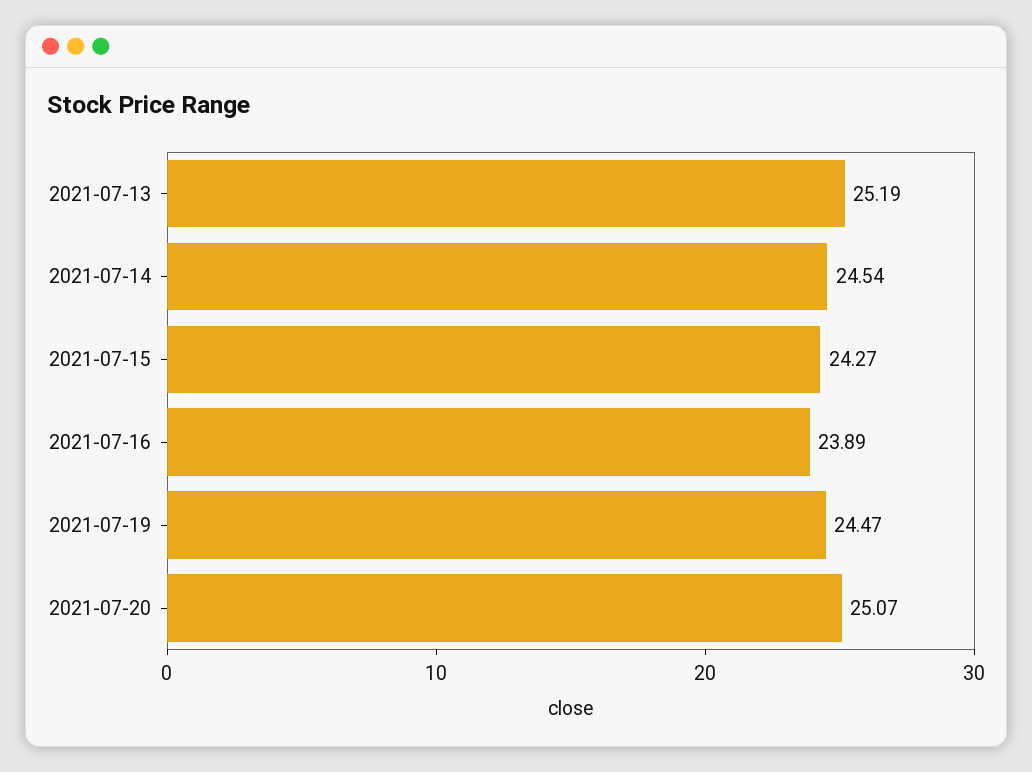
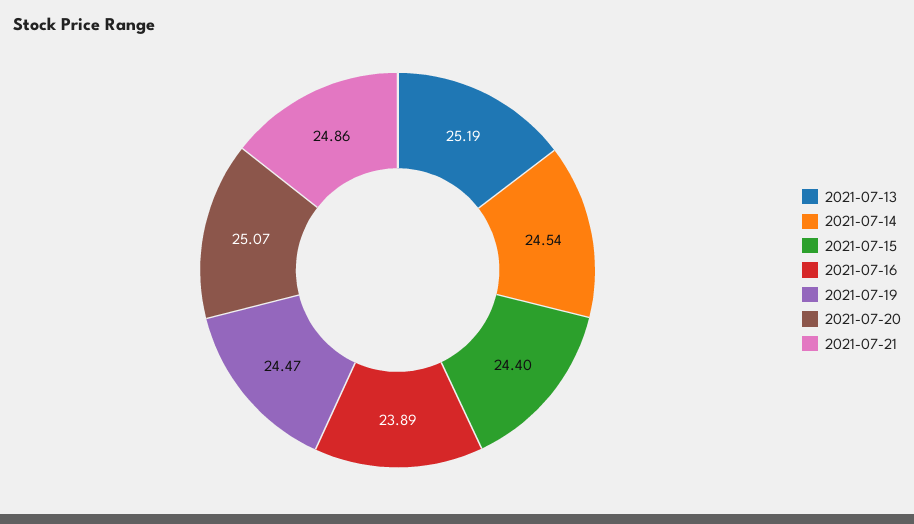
2021-07-15: 24.27 -> 24.4
2021-07-21: none -> 24.86

